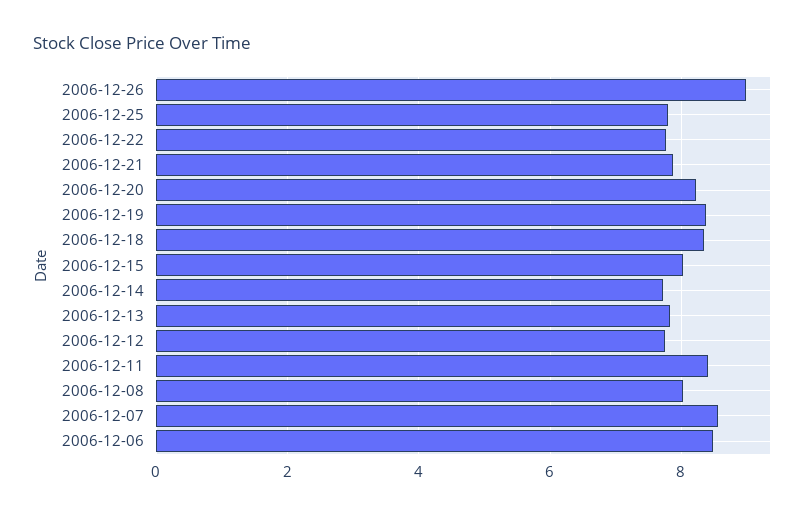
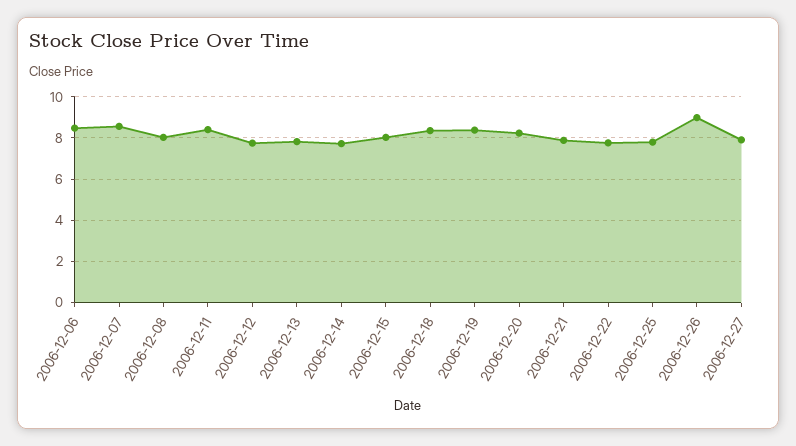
2006-12-27: none -> 8

